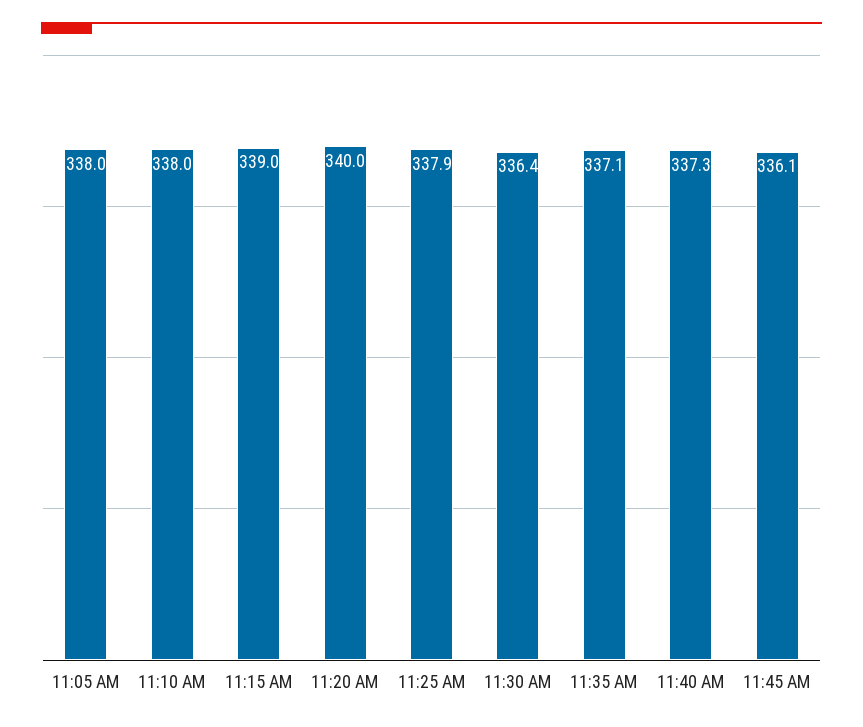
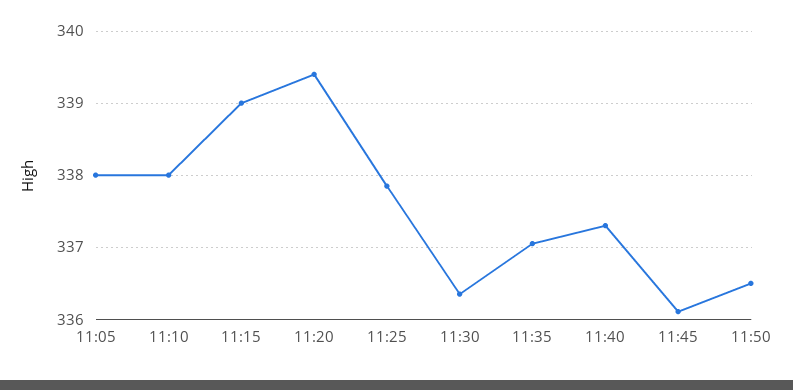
11:20 AM: 340 -> 339.4
11:50: none -> 336.5

